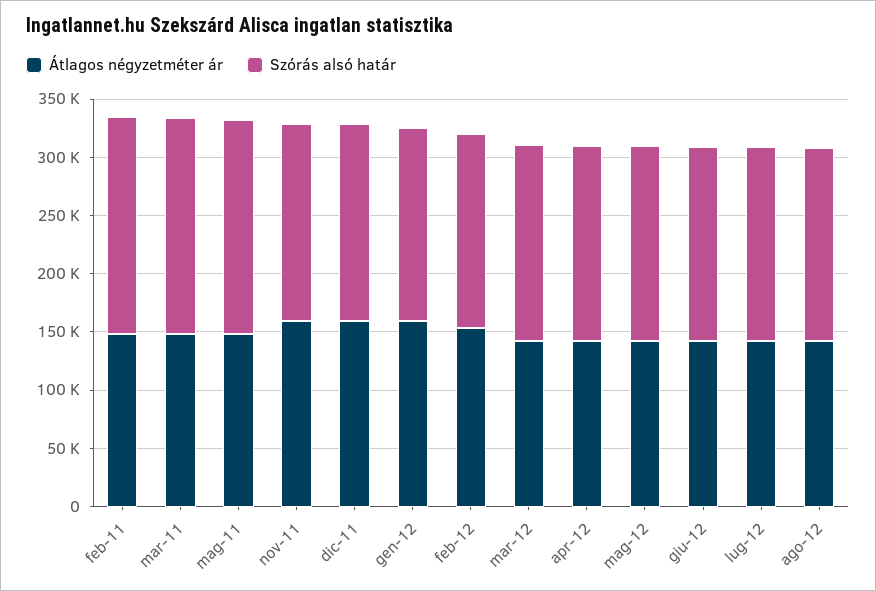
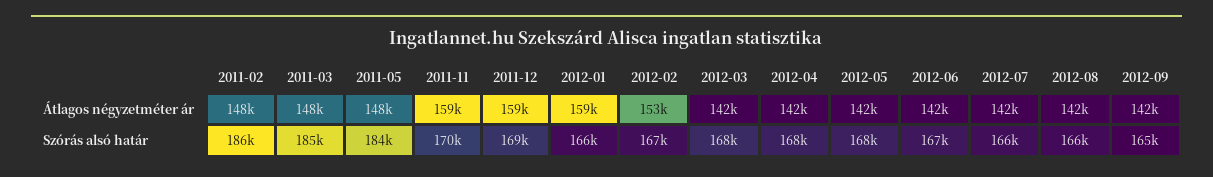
Átlagos négyzetméter ár, 2012-09: none -> 142000
Szórás alsó határ, 2012-09: none -> 165000

